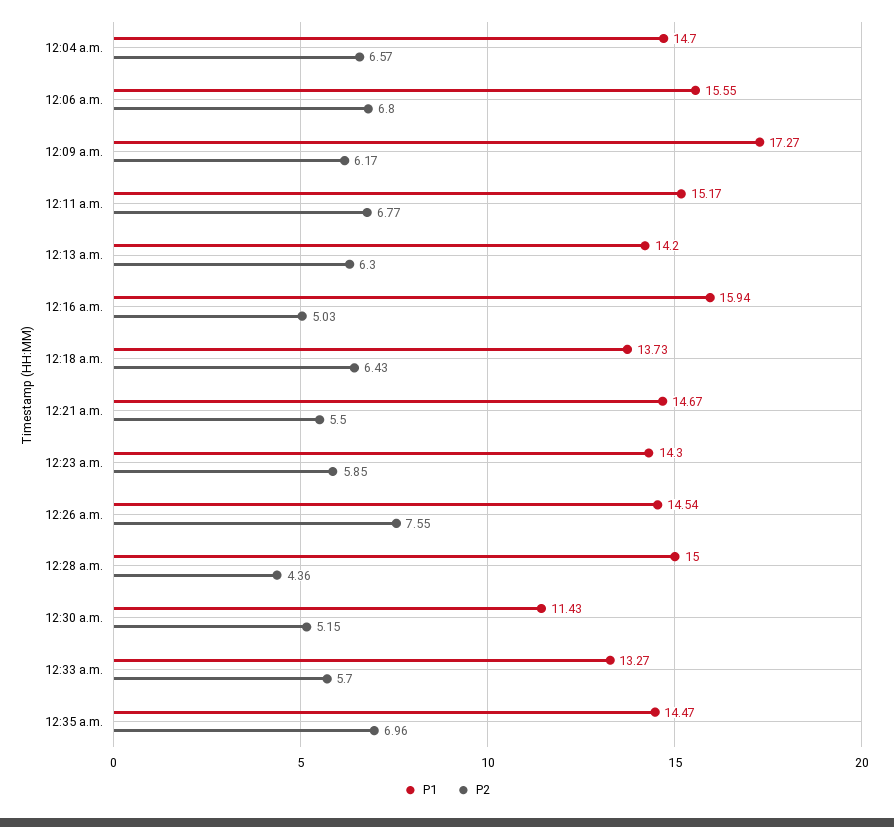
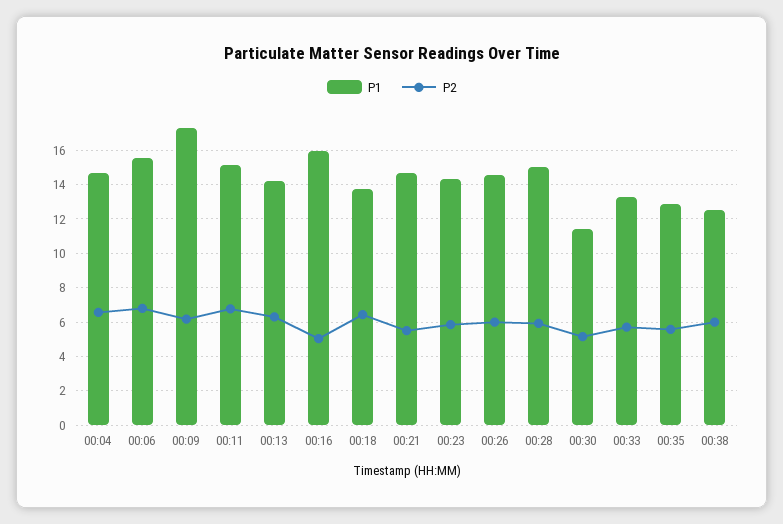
P2, 12:26 a.m.: 7.55 -> 6
P2, 12:28 a.m.: 4.36 -> 6
P1, 12:35 a.m.: 14.47 -> 13
P2, 12:35 a.m.: 6.96 -> 5.5
P1, 00:38: none -> 12.5
P2, 00:38: none -> 6

